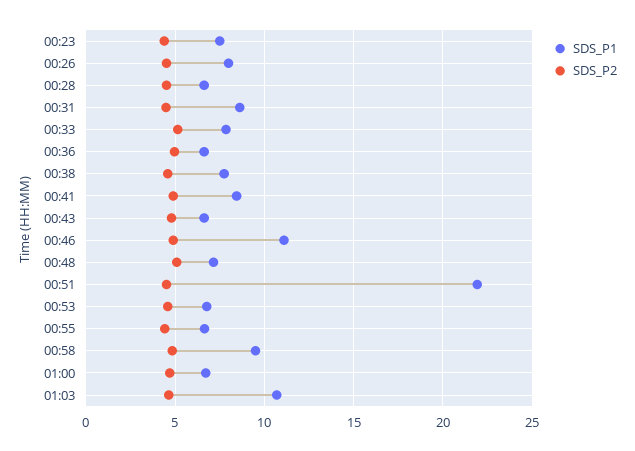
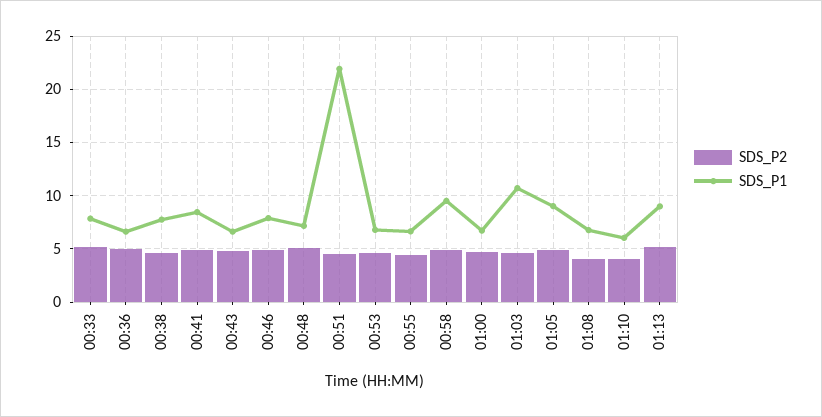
SDS_P1, 00:23: 7.5 -> none
SDS_P2, 00:23: 4.5 -> none
SDS_P1, 00:26: 8 -> none
SDS_P2, 00:26: 4.5 -> none
SDS_P1, 00:28: 6.5 -> none
SDS_P2, 00:28: 4.5 -> none
SDS_P1, 00:31: 8.5 -> none
SDS_P2, 00:31: 4.5 -> none
SDS_P1, 00:46: 11 -> 8
SDS_P2, 01:05: none -> 5
SDS_P1, 01:05: none -> 9
SDS_P2, 01:08: none -> 4
SDS_P1, 01:08: none -> 7
SDS_P2, 01:10: none -> 4
SDS_P1, 01:10: none -> 6
SDS_P2, 01:13: none -> 5
SDS_P1, 01:13: none -> 9

